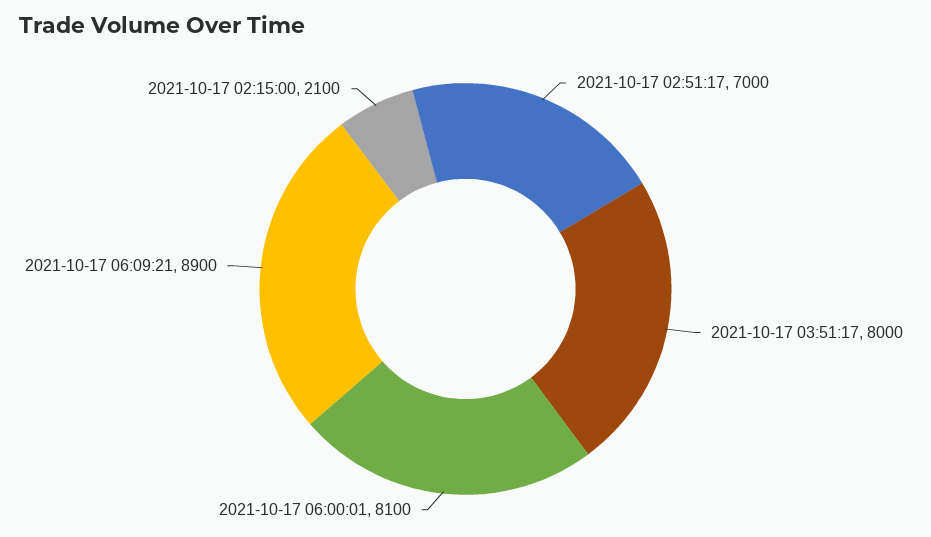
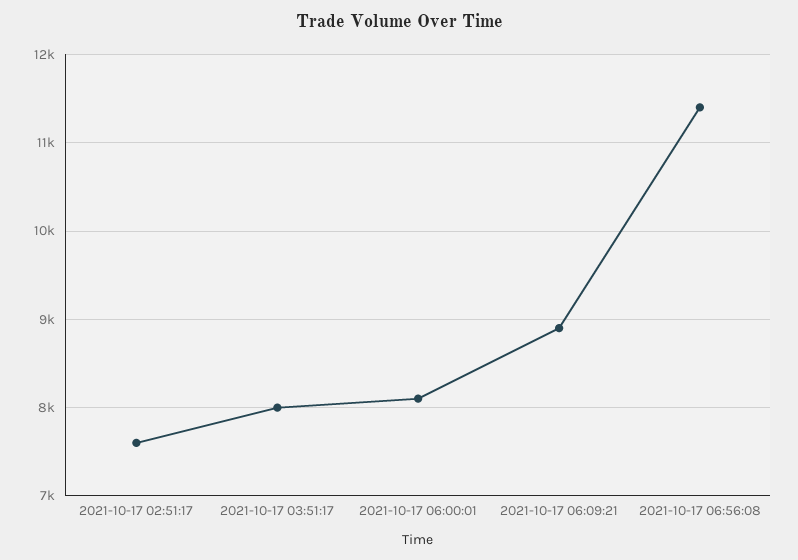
2021-10-17 02:51:17: 7000 -> 7600
2021-10-17 02:15:00: 2100 -> none
2021-10-17 06:56:08: none -> 11400

